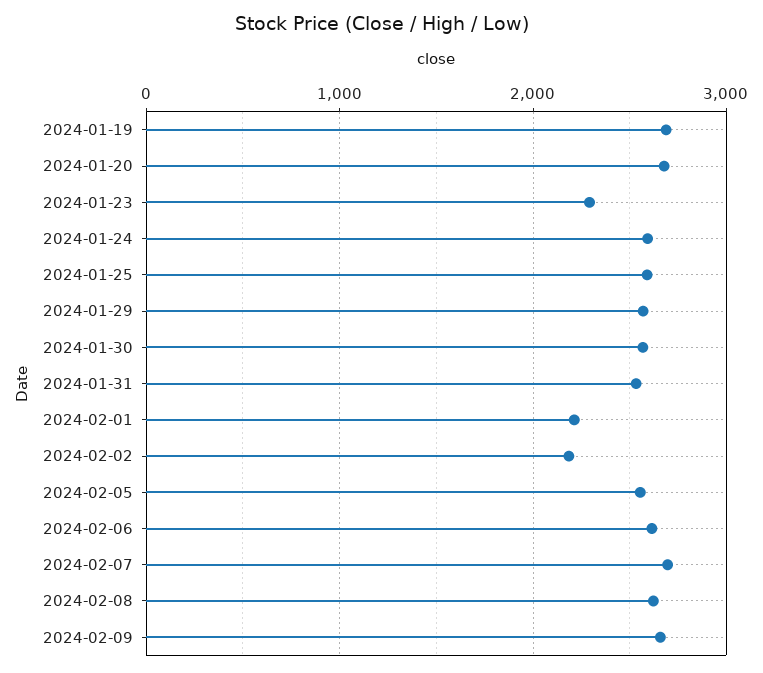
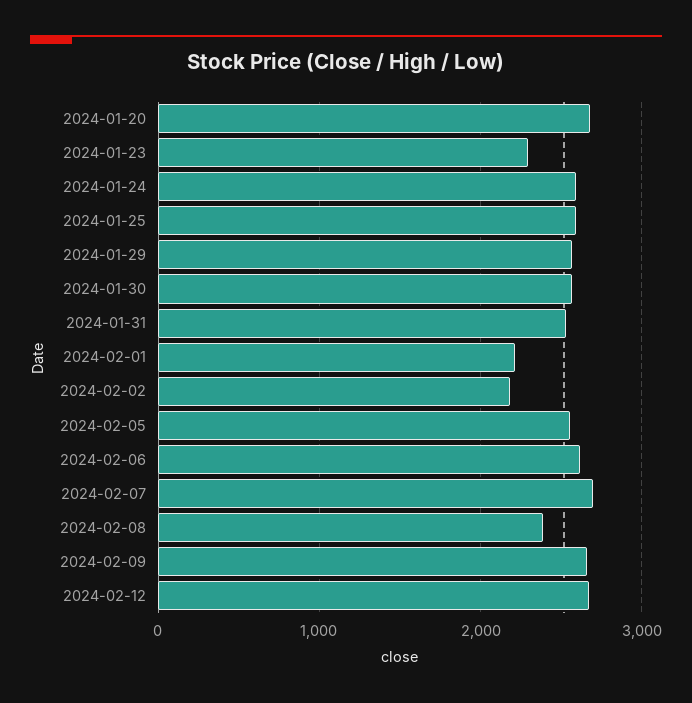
2024-01-19: 2700 -> none
2024-02-08: 2600 -> 2400
2024-02-12: none -> 2700

